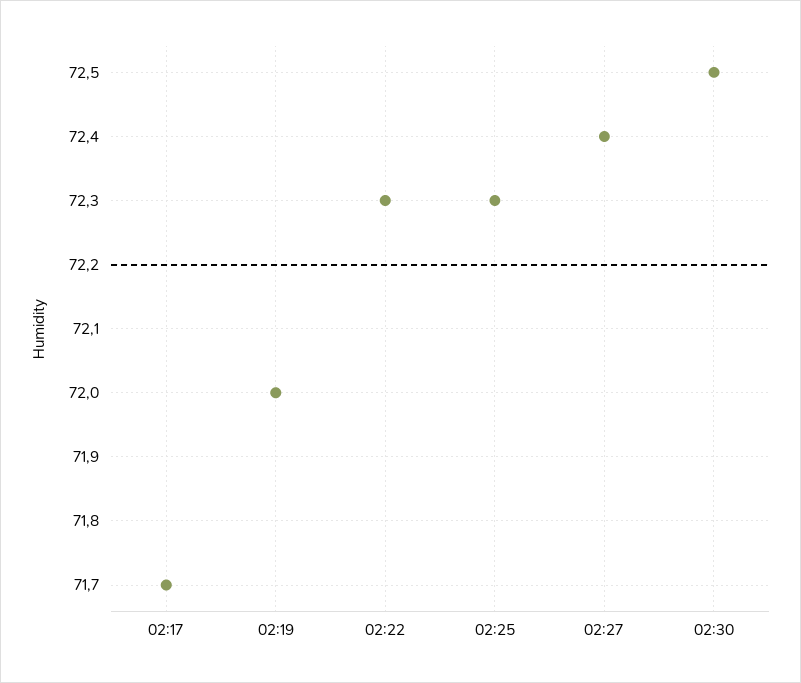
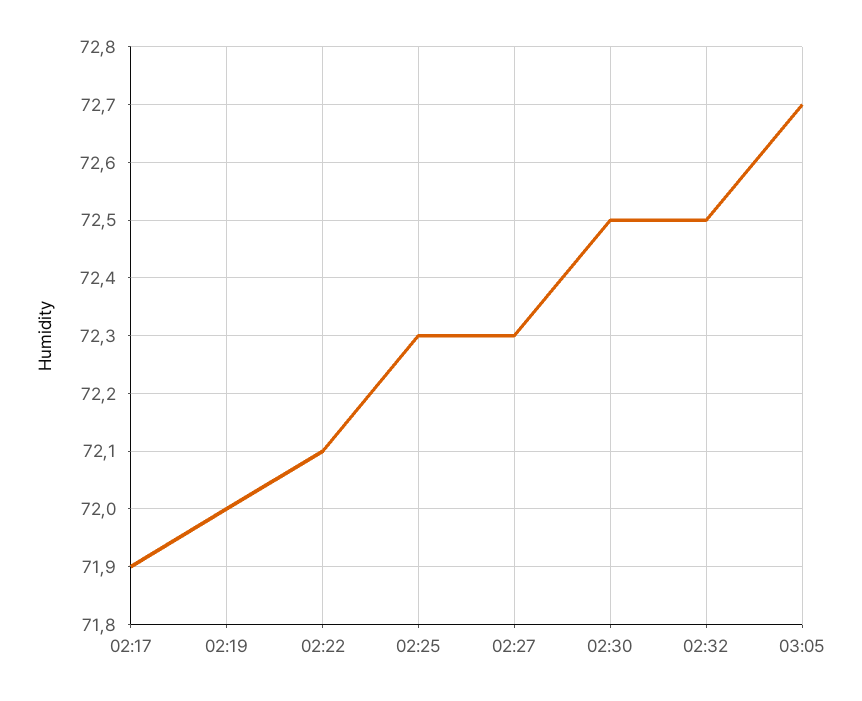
02:17: 71.7 -> 71.9
02:22: 72.3 -> 72.1
02:27: 72.4 -> 72.3
02:32: none -> 72.5
03:05: none -> 72.7

